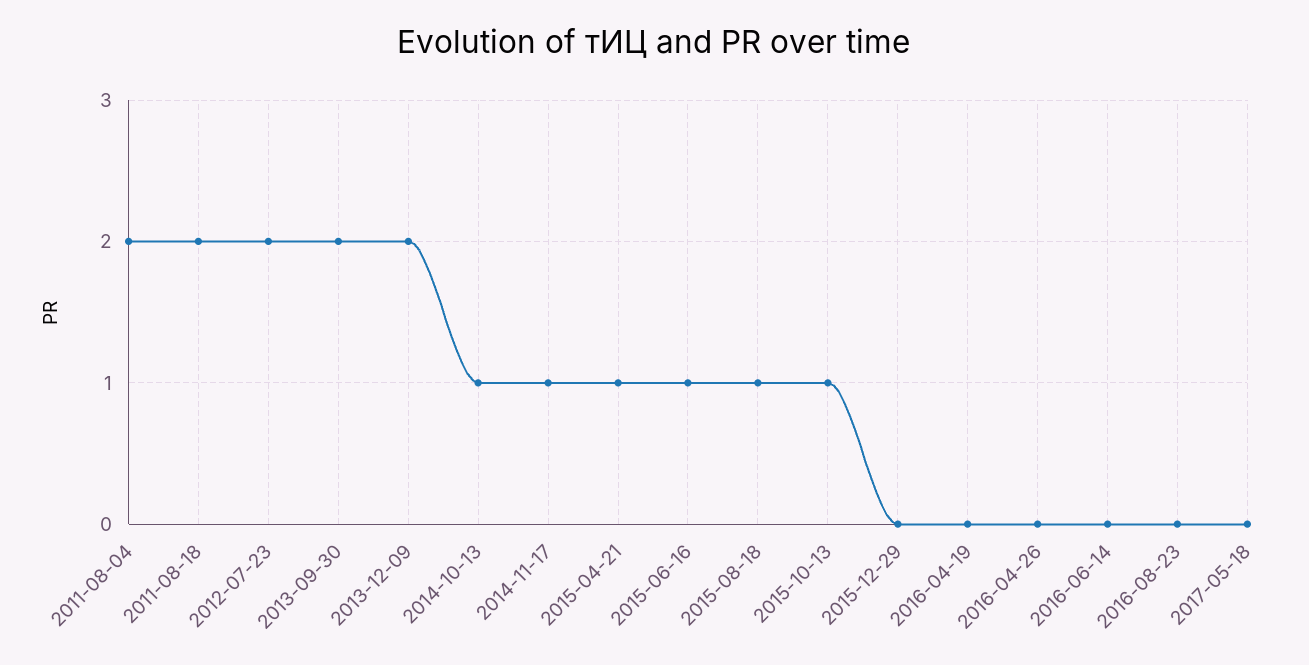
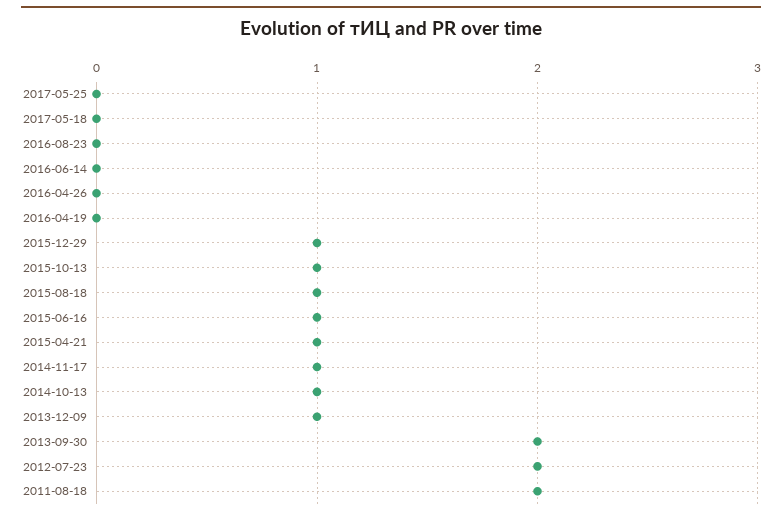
2011-08-04: 2 -> none
2013-12-09: 2 -> 1
2015-12-29: 0 -> 1
2017-05-25: none -> 0

